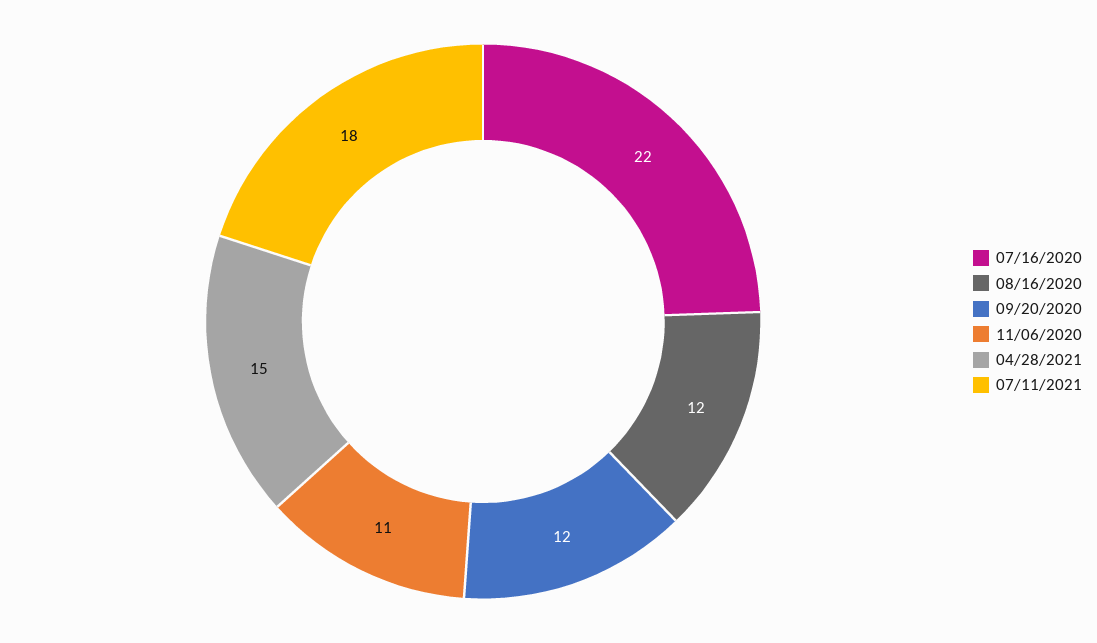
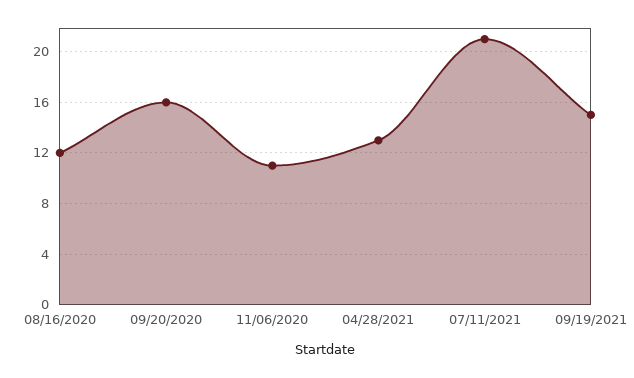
07/16/2020: 22 -> none
09/20/2020: 12 -> 16
04/28/2021: 15 -> 13
07/11/2021: 18 -> 21
09/19/2021: none -> 15

